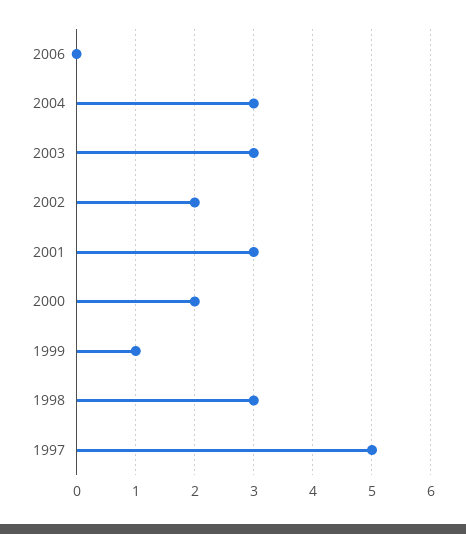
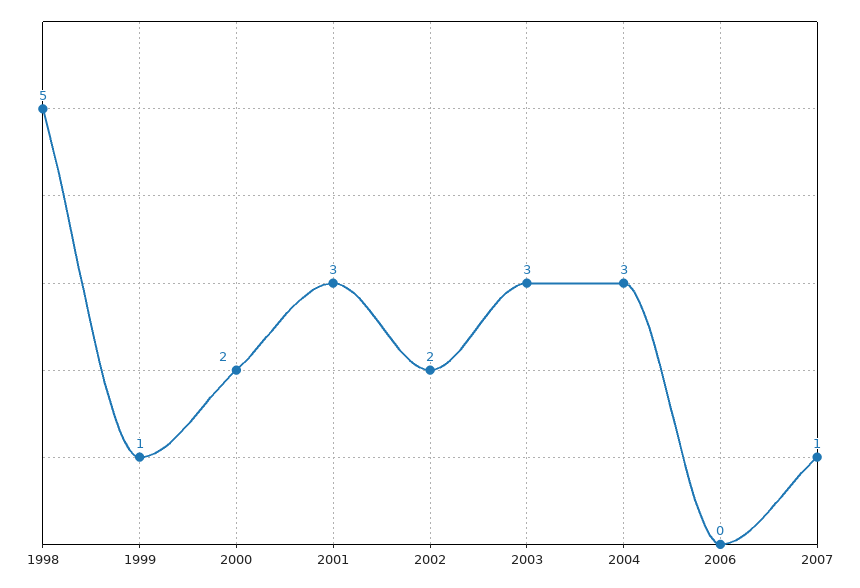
1998: 3 -> 5
1997: 5 -> none
2007: none -> 1

